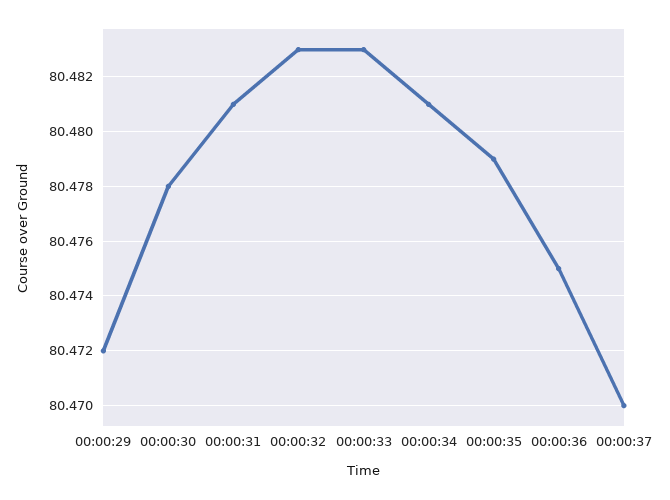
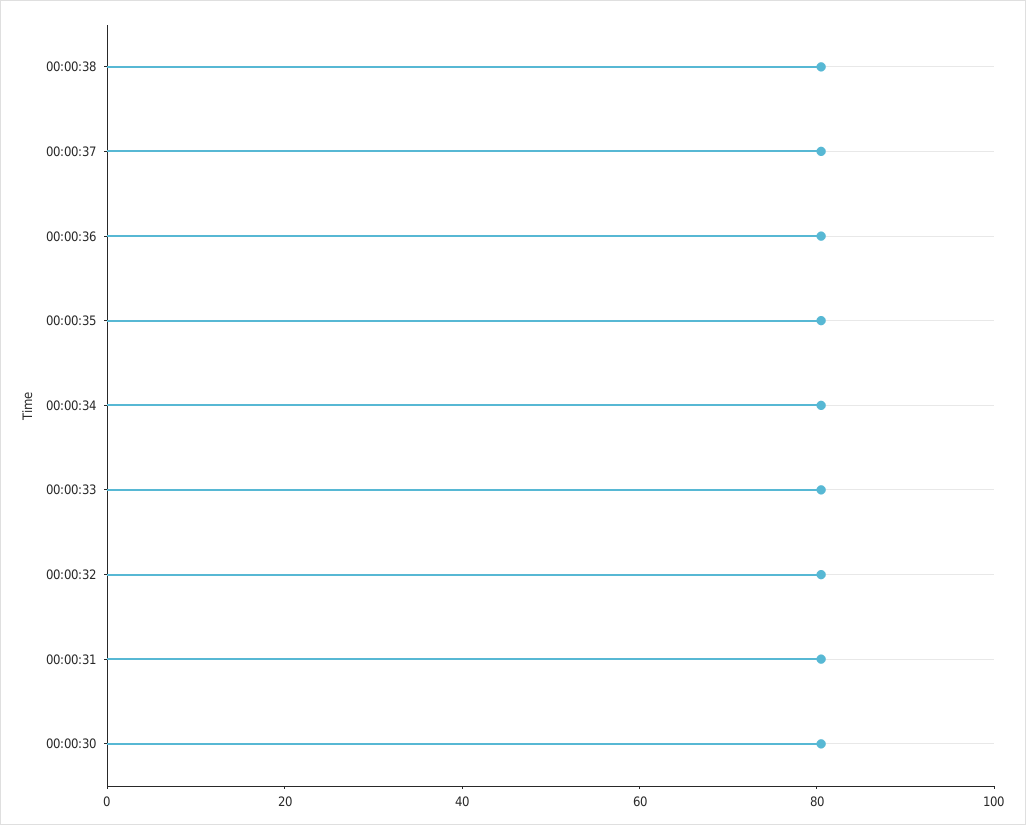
00:00:29: 80.472 -> none
00:00:38: none -> 80

